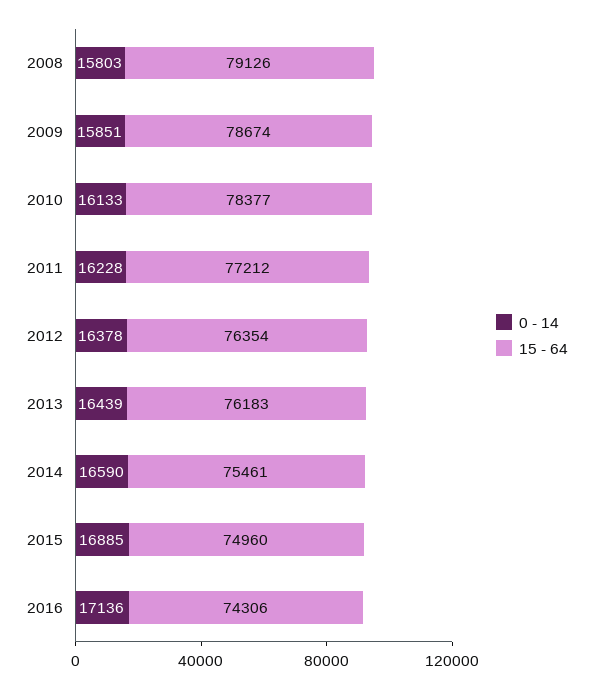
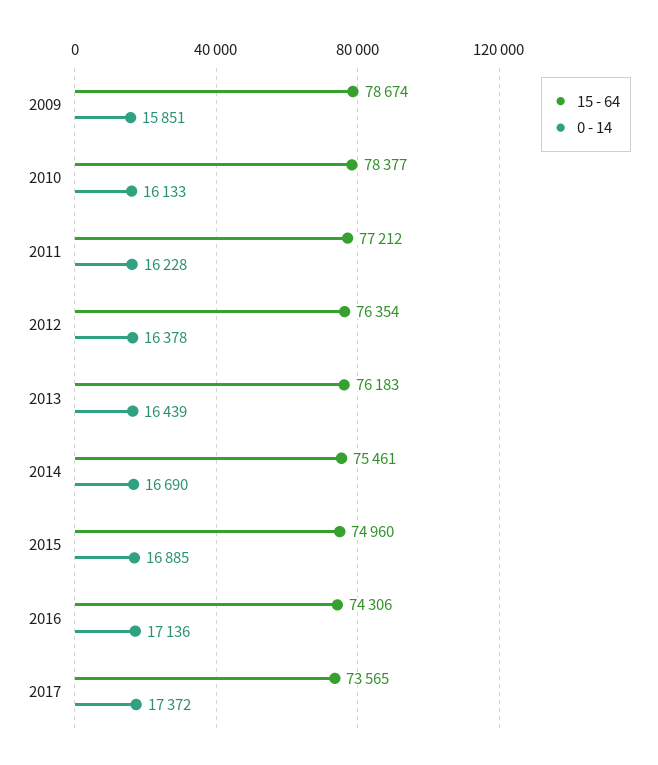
0 - 14, 2008: 15803 -> none
15 - 64, 2008: 79126 -> none
0 - 14, 2014: 16590 -> 16690
15 - 64, 2017: none -> 73565
0 - 14, 2017: none -> 17372

